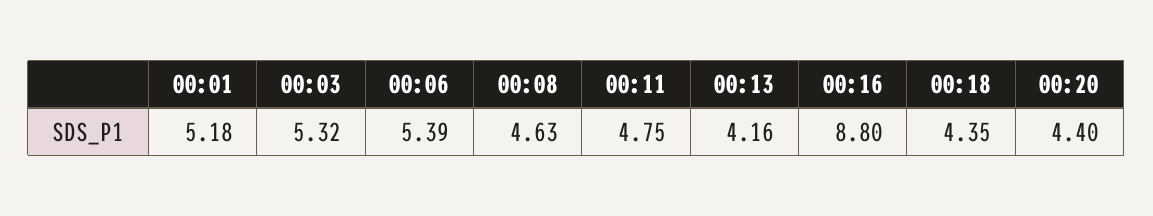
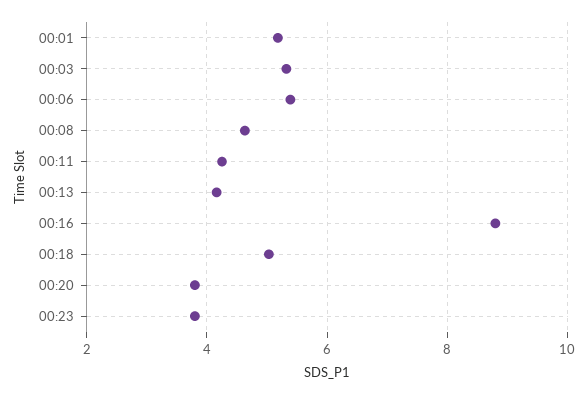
00:11: 4.75 -> 4.2
00:18: 4.35 -> 5
00:20: 4.4 -> 3.8
00:23: none -> 3.8

